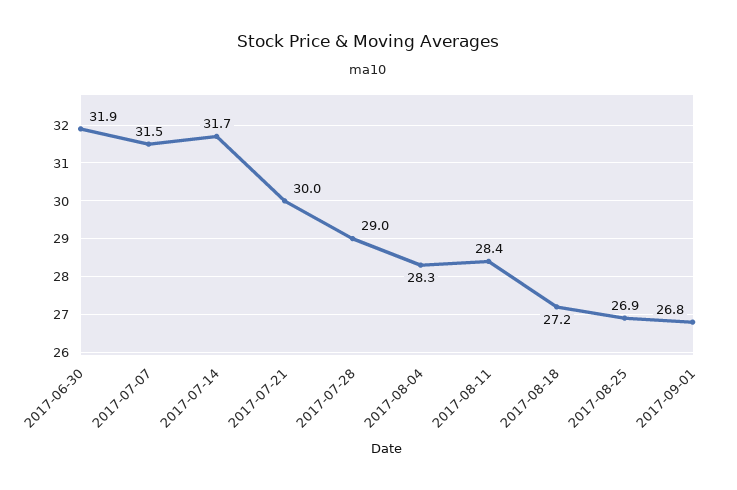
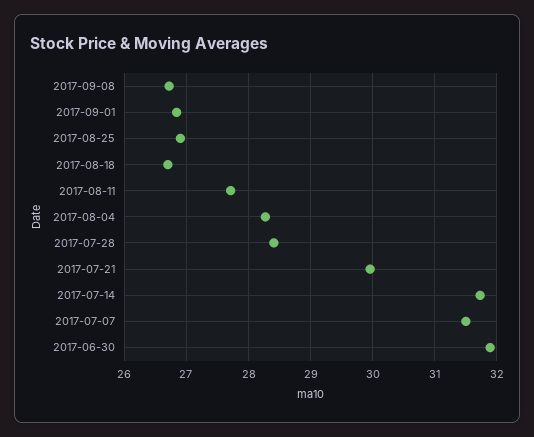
2017-07-28: 29 -> 28.4
2017-08-11: 28.4 -> 27.7
2017-08-18: 27.2 -> 26.7
2017-09-08: none -> 26.7

